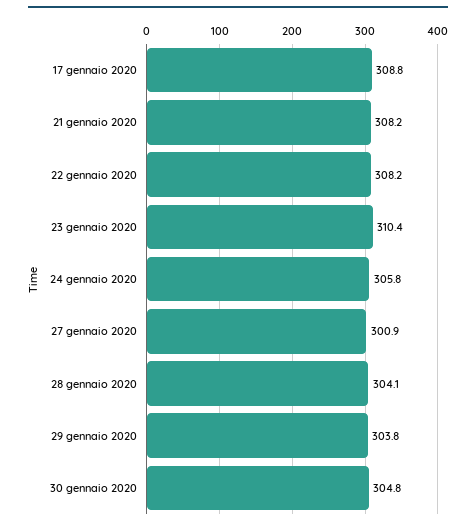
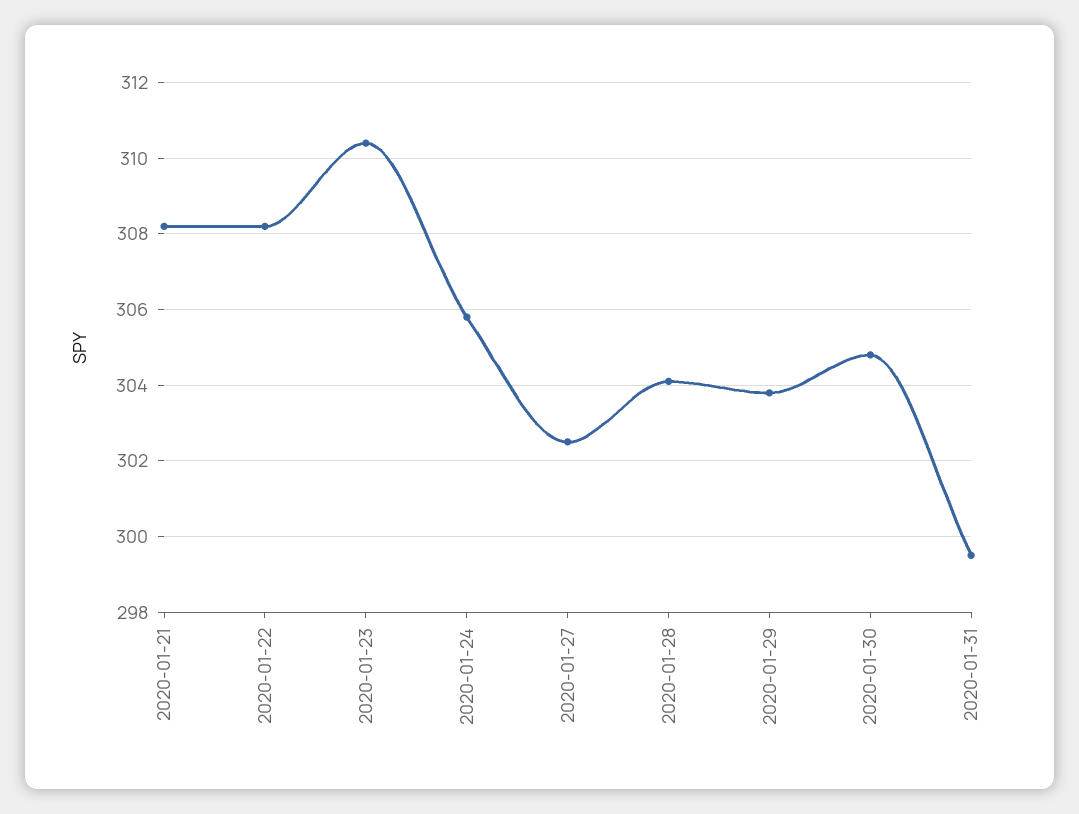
17 gennaio 2020: 308.8 -> none
27 gennaio 2020: 300.9 -> 302.5
2020-01-31: none -> 299.5

